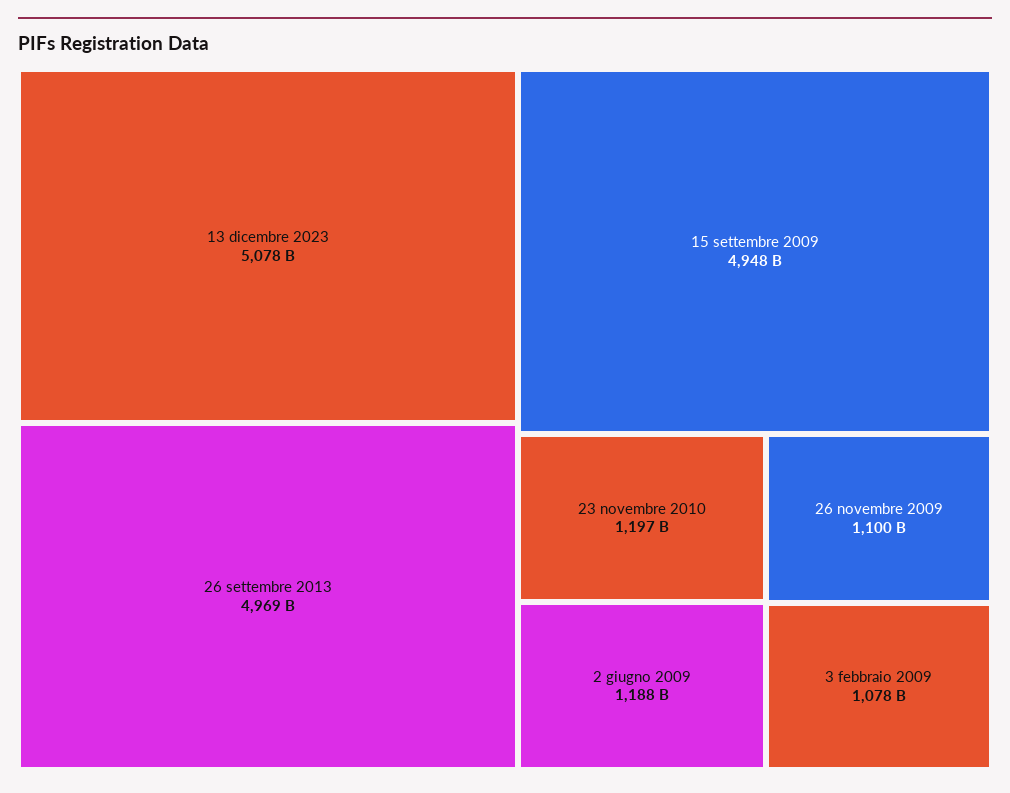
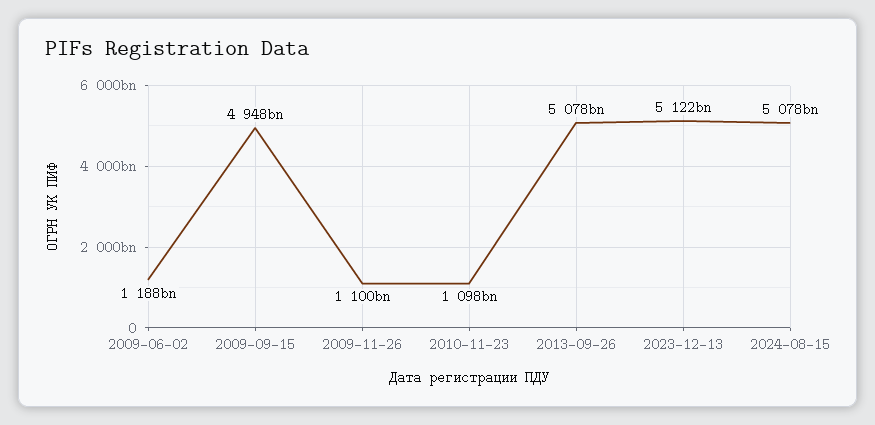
13 dicembre 2023: 5078000000000 -> 5122000000000
26 settembre 2013: 4969000000000 -> 5078000000000
23 novembre 2010: 1197000000000 -> 1098000000000
3 febbraio 2009: 1078000000000 -> none
2024-08-15: none -> 5078000000000

